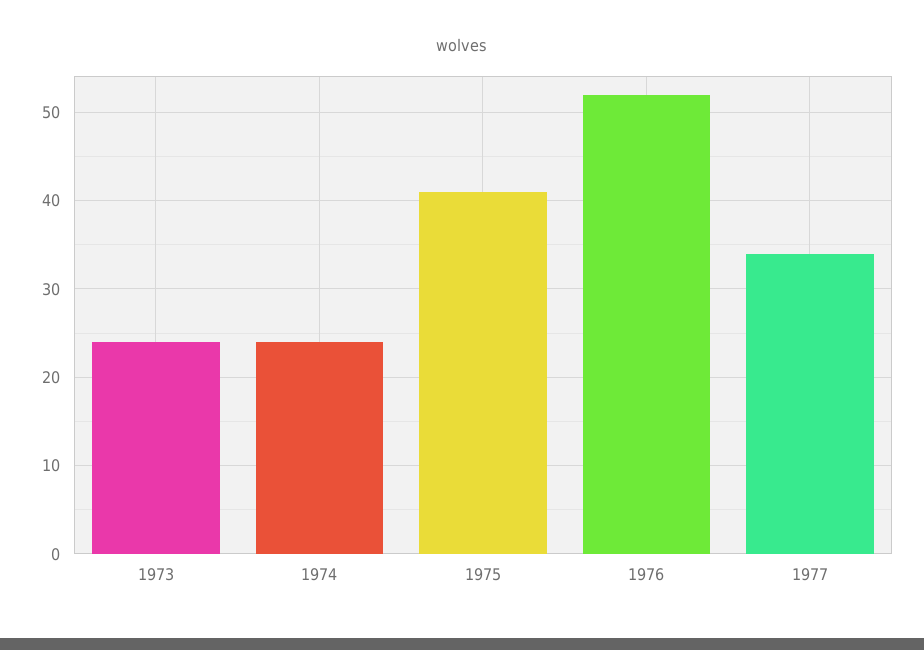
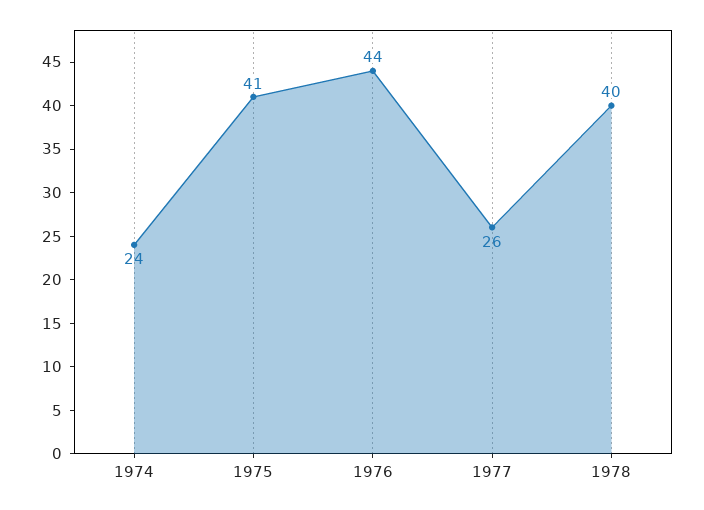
1973: 24 -> none
1976: 52 -> 44
1977: 34 -> 26
1978: none -> 40

